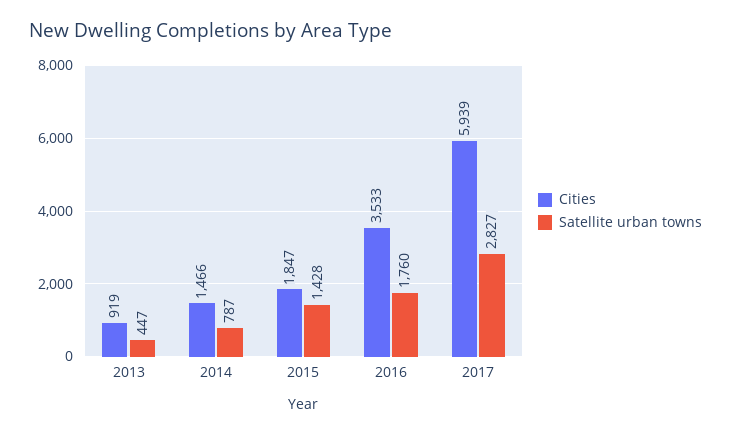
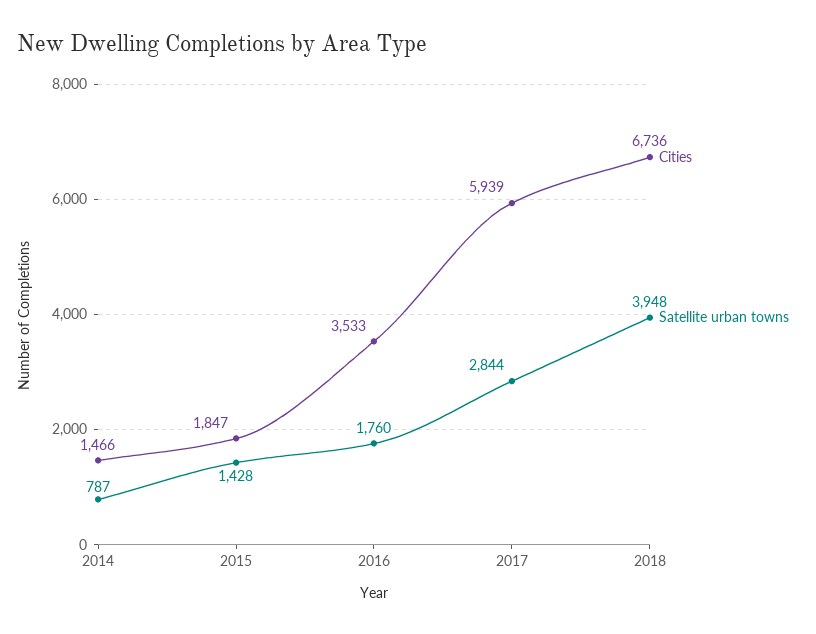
Cities, 2013: 919 -> none
Satellite urban towns, 2013: 447 -> none
Satellite urban towns, 2017: 2827 -> 2844
Cities, 2018: none -> 6736
Satellite urban towns, 2018: none -> 3948

